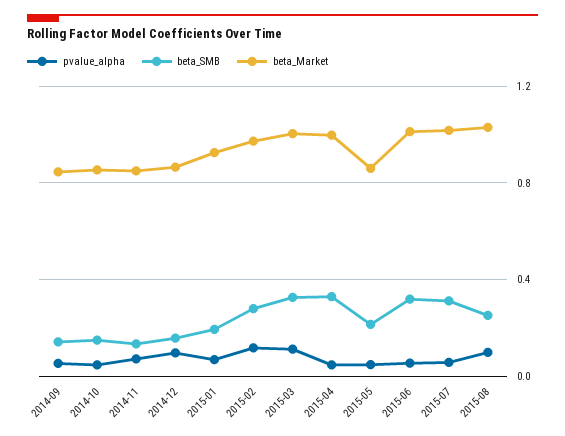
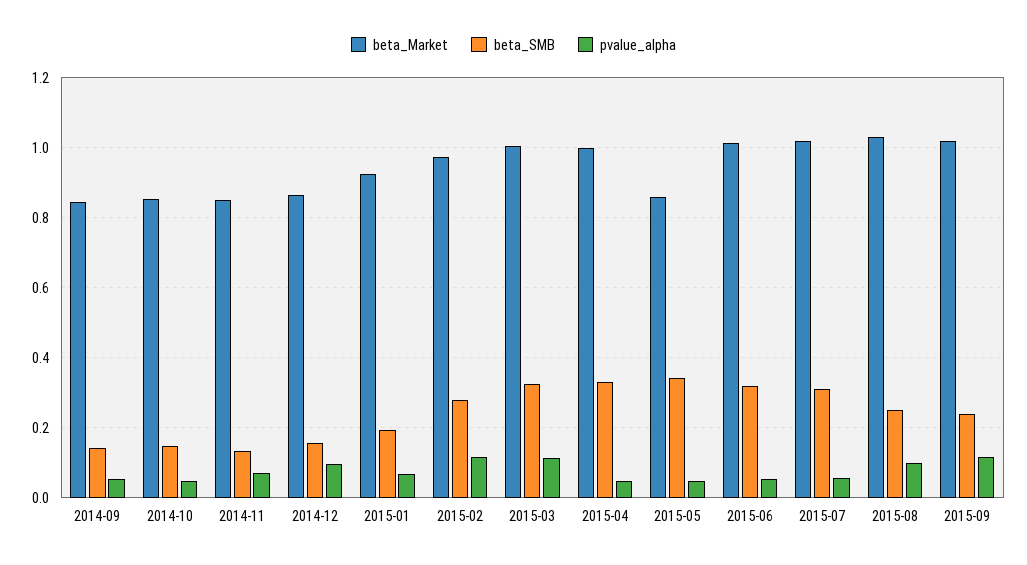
beta_SMB, 2015-05: 0.2 -> 0.34
beta_Market, 2015-09: none -> 1.02
beta_SMB, 2015-09: none -> 0.24
pvalue_alpha, 2015-09: none -> 0.12

